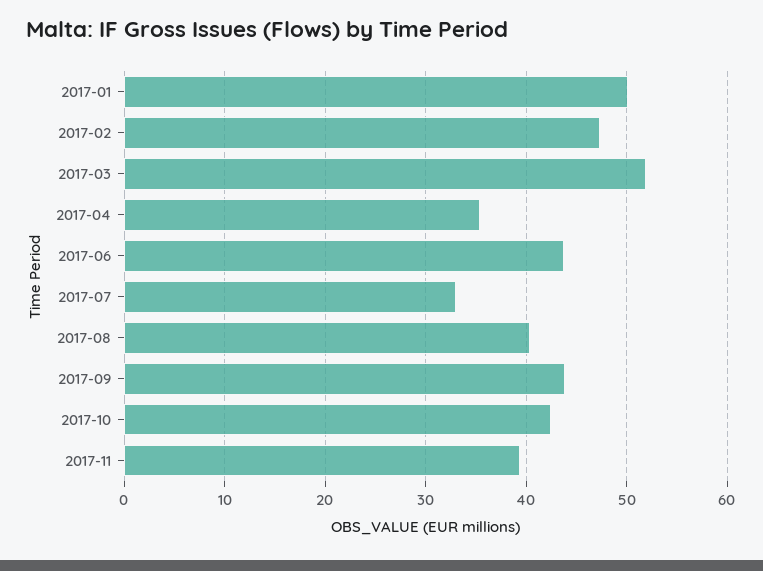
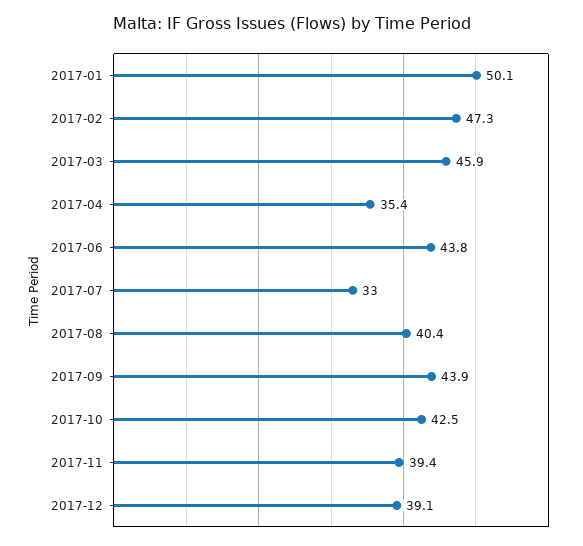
2017-03: 52 -> 45.9
2017-12: none -> 39.1

